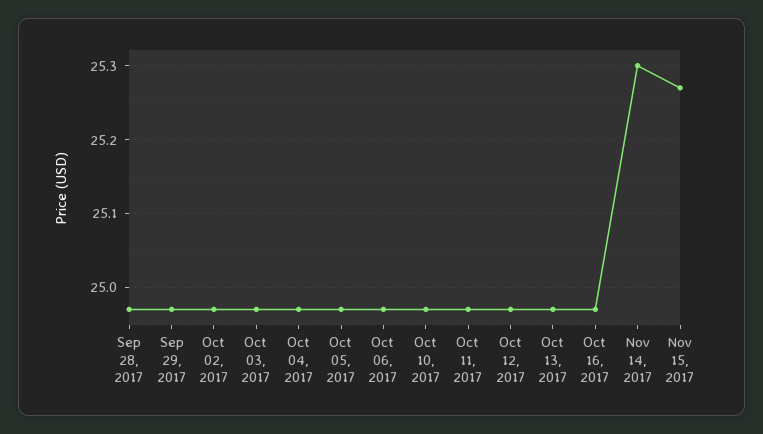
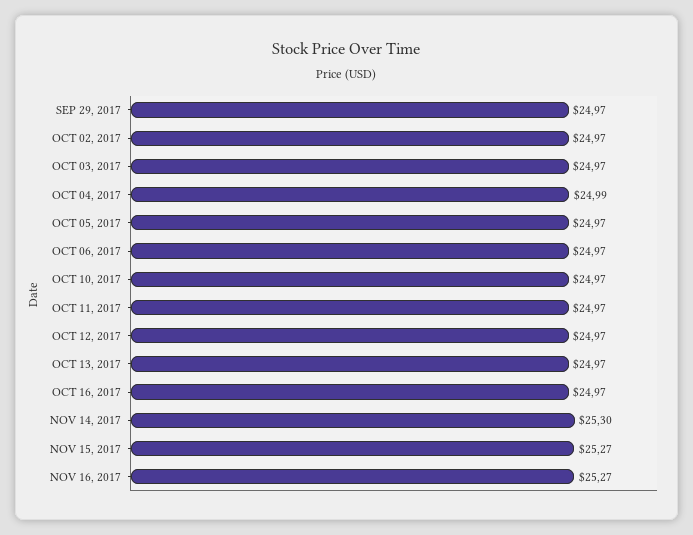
Sep 28, 2017: 24.97 -> none
Oct 04, 2017: 24.97 -> 24.99
NOV 16, 2017: none -> 25.27

